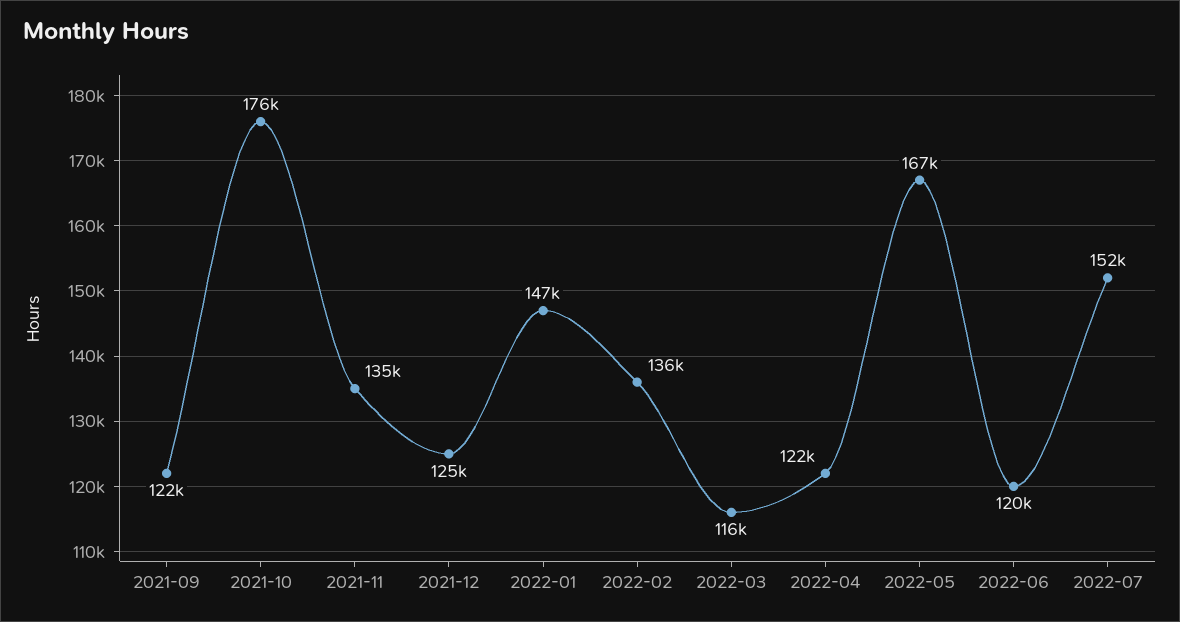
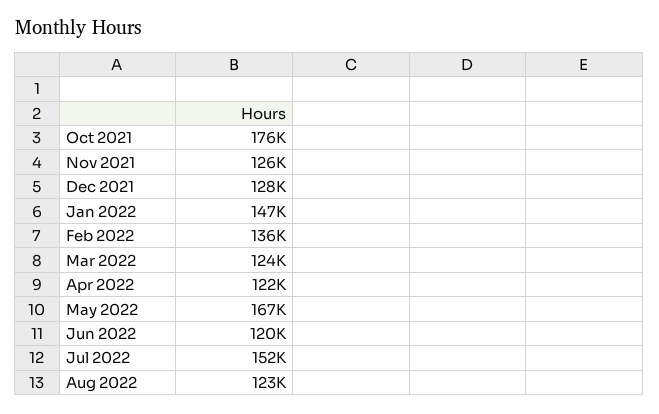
2021-09: 122000 -> none
2021-11: 135000 -> 126000
2021-12: 125000 -> 128000
2022-03: 116000 -> 124000
Aug 2022: none -> 123000

